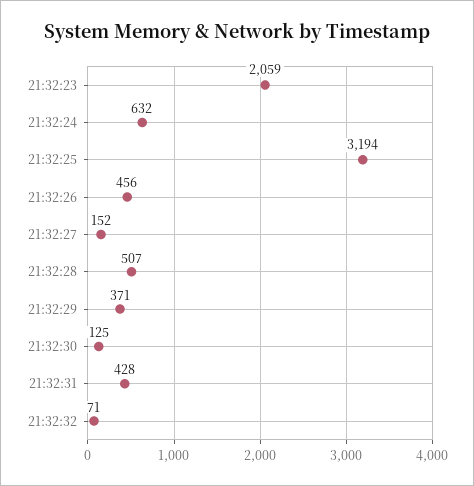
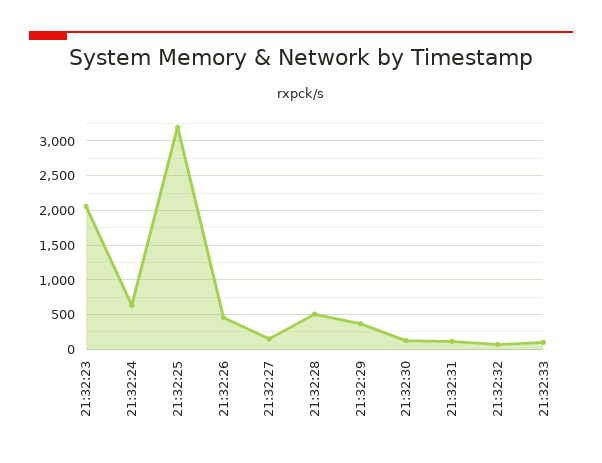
21:32:31: 428 -> 100
21:32:33: none -> 100

